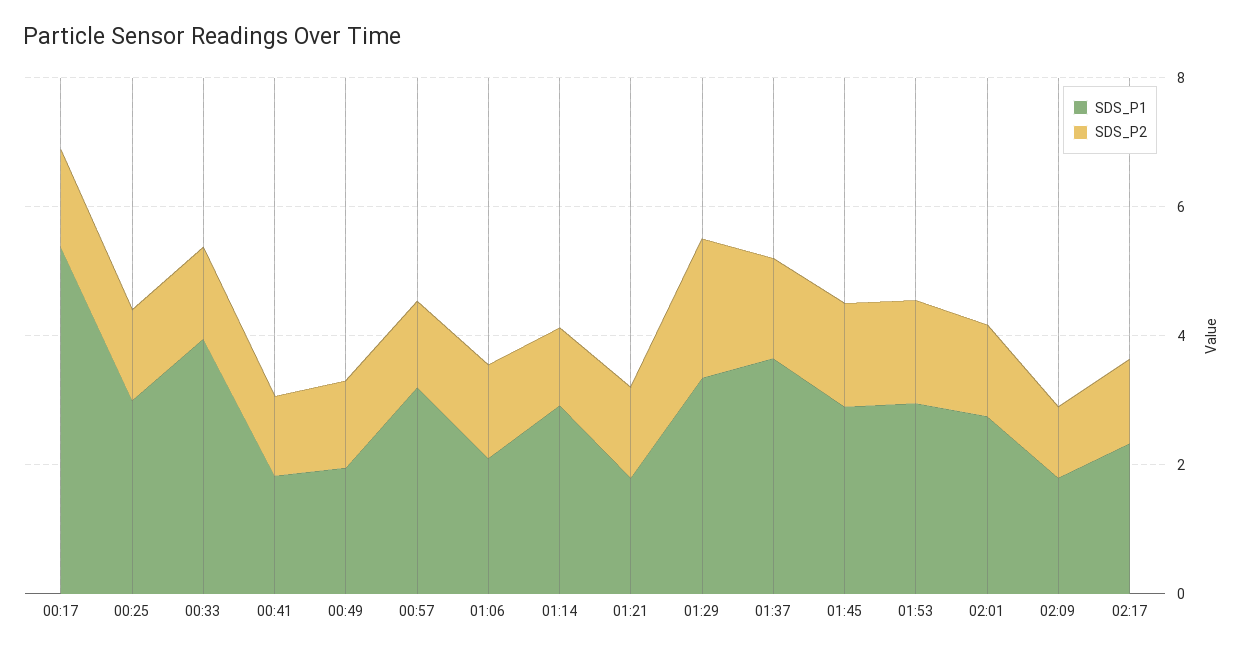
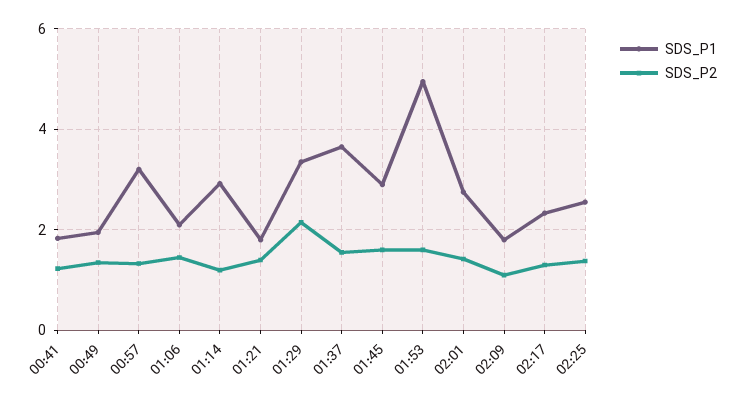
SDS_P1, 00:17: 5.5 -> none
SDS_P2, 00:17: 1.5 -> none
SDS_P1, 00:25: 3 -> none
SDS_P2, 00:25: 1.5 -> none
SDS_P1, 00:33: 4 -> none
SDS_P2, 00:33: 1.5 -> none
SDS_P1, 01:53: 3 -> 5
SDS_P1, 02:25: none -> 2.6
SDS_P2, 02:25: none -> 1.4

